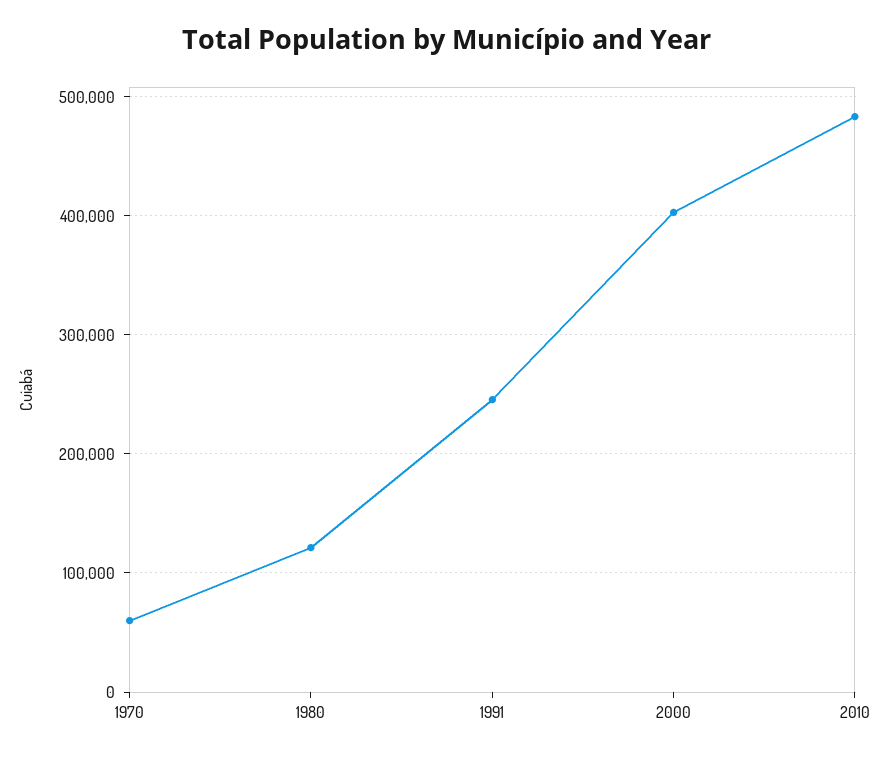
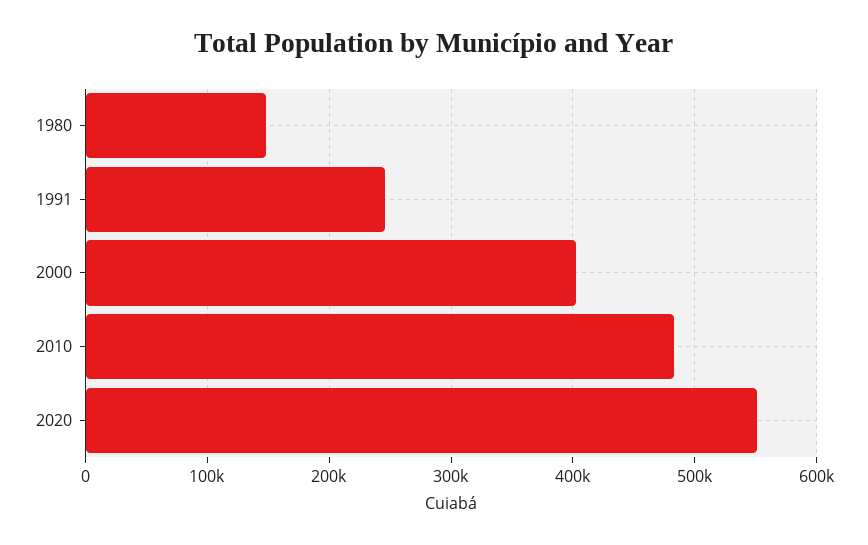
1970: 60000 -> none
1980: 120000 -> 150000
2020: none -> 550000

